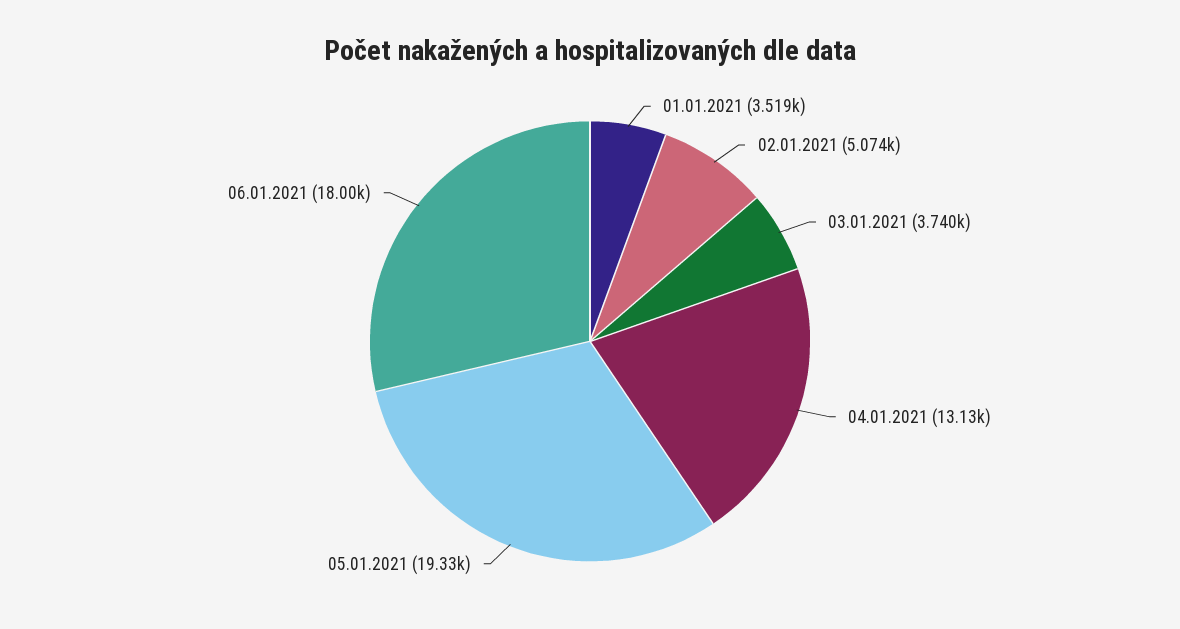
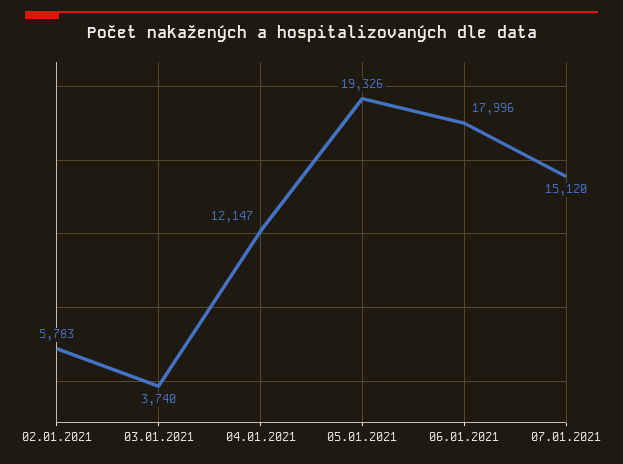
01.01.2021: 3519 -> none
02.01.2021: 5074 -> 5783
04.01.2021: 13130 -> 12147
07.01.2021: none -> 15120

